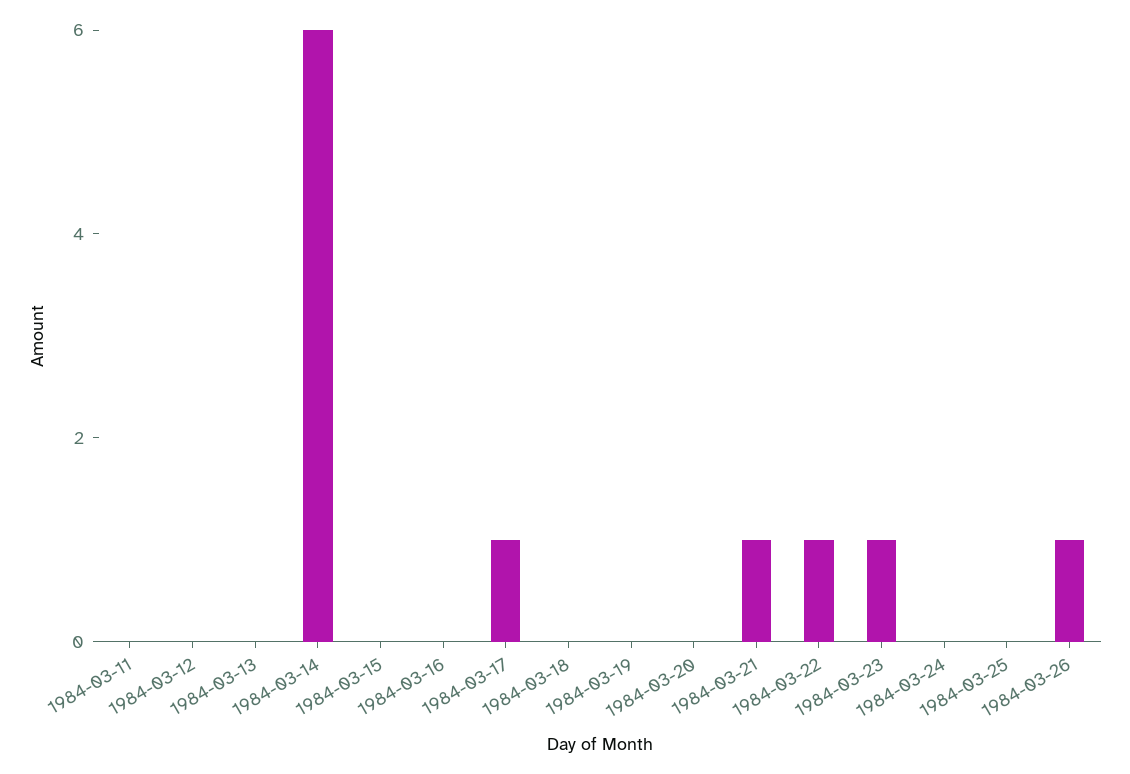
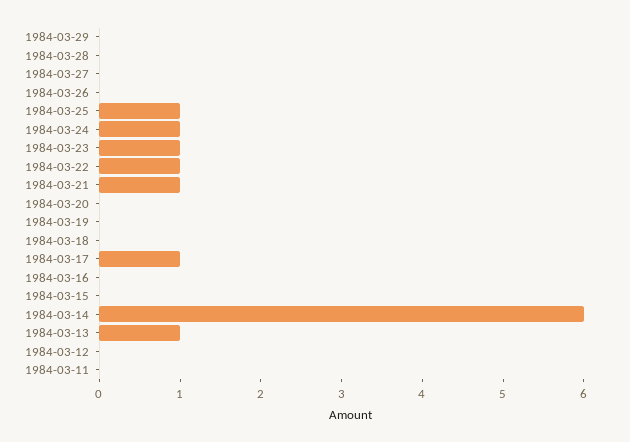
1984-03-13: 0 -> 1
1984-03-24: 0 -> 1
1984-03-25: 0 -> 1
1984-03-26: 1 -> 0
1984-03-29: none -> 0
1984-03-28: none -> 0
1984-03-27: none -> 0

